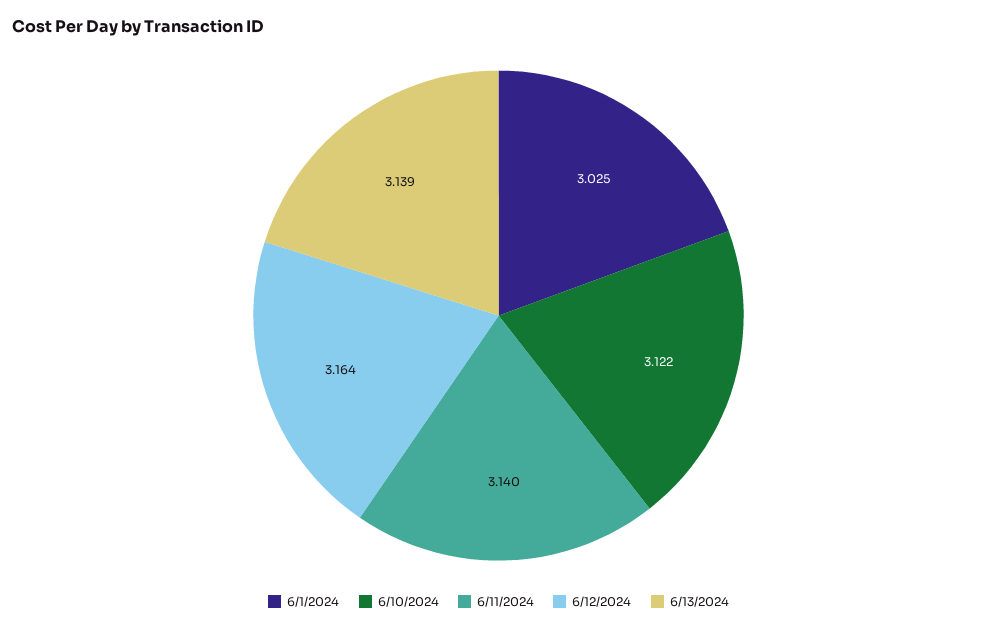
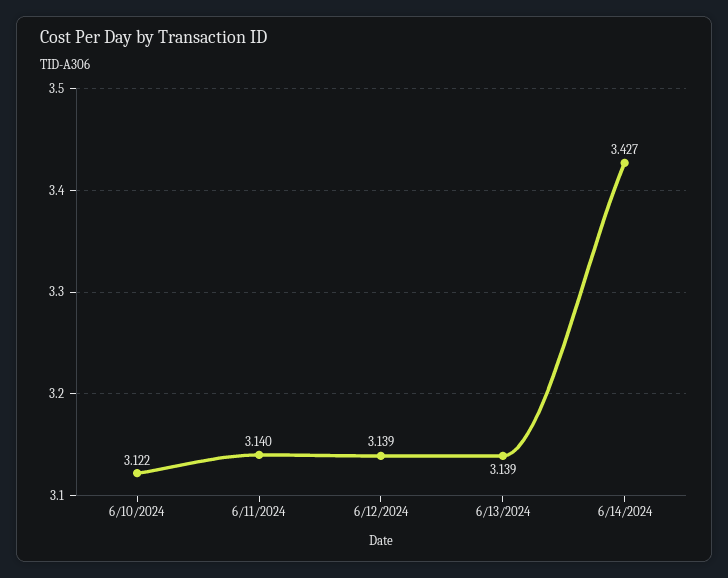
6/1/2024: 3.025 -> none
6/12/2024: 3.164 -> 3.139
6/14/2024: none -> 3.427

